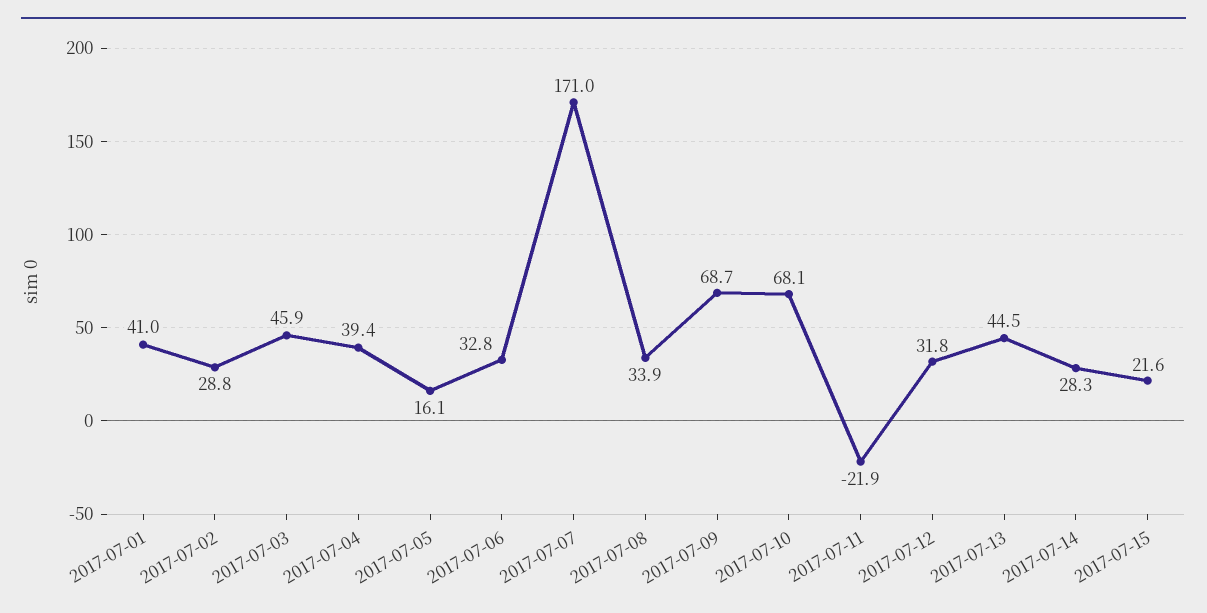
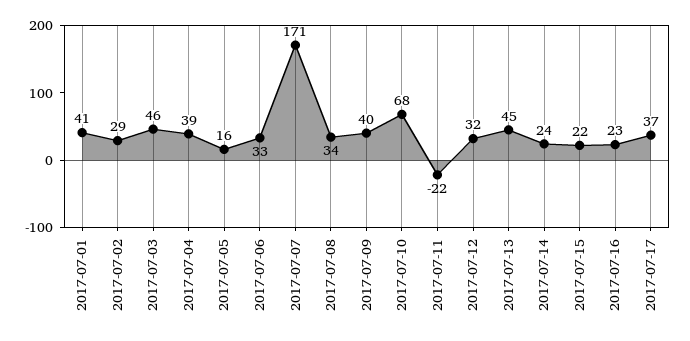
2017-07-09: 68.7 -> 40
2017-07-14: 28.3 -> 24
2017-07-16: none -> 23
2017-07-17: none -> 37

